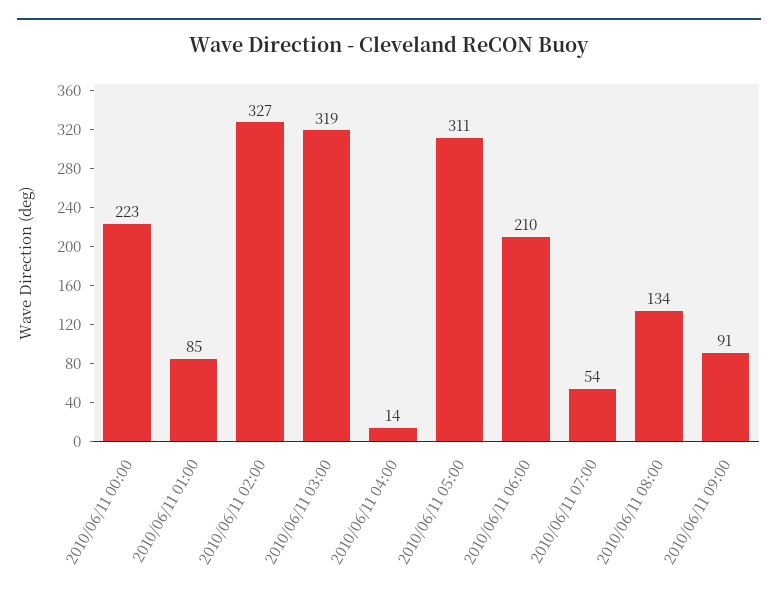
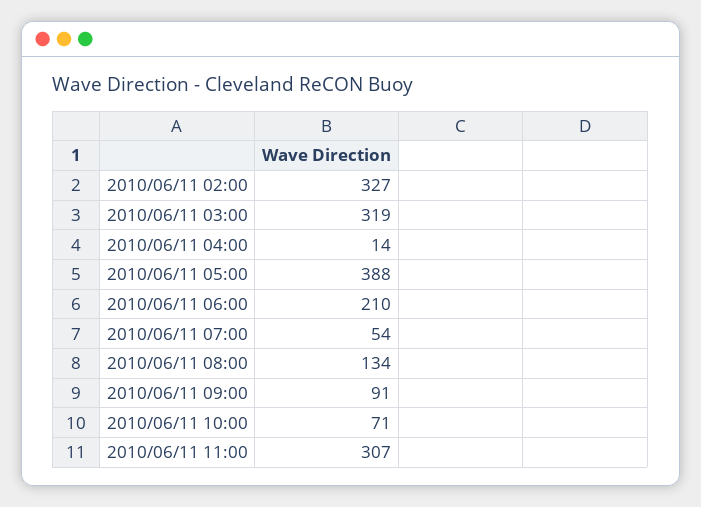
2010/06/11 00:00: 223 -> none
2010/06/11 01:00: 85 -> none
2010/06/11 05:00: 311 -> 388
2010/06/11 10:00: none -> 71
2010/06/11 11:00: none -> 307

